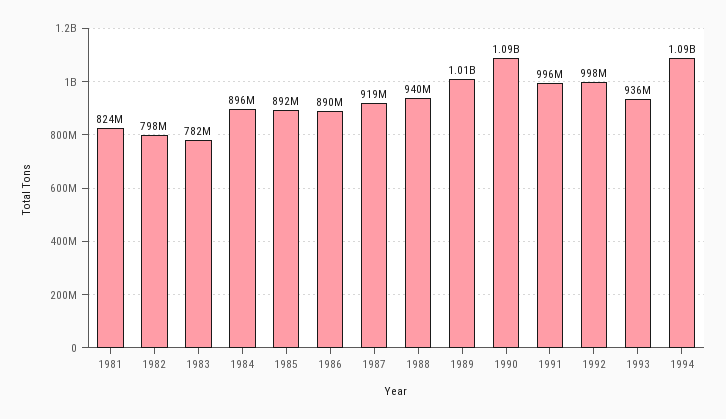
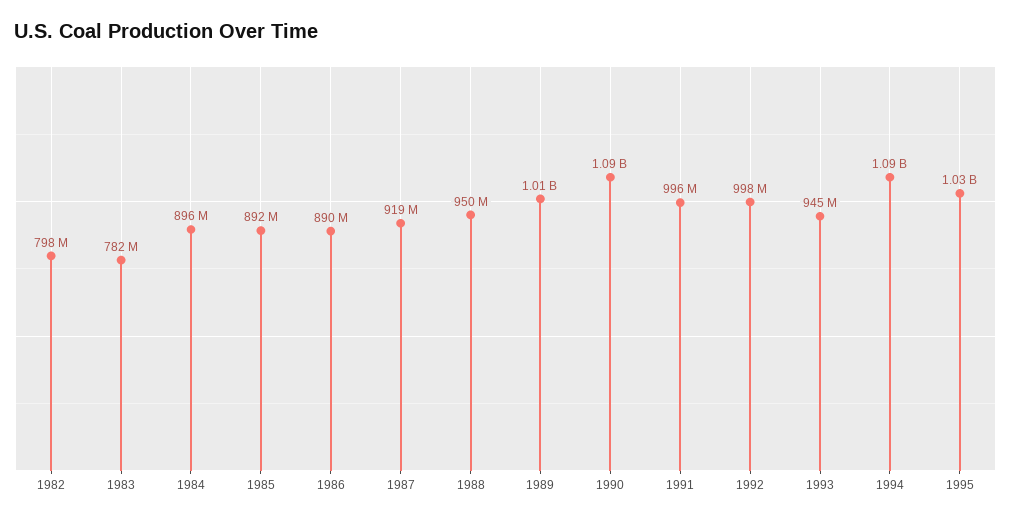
1981: 824000000 -> none
1988: 940000000 -> 950000000
1993: 936000000 -> 945000000
1995: none -> 1030000000

